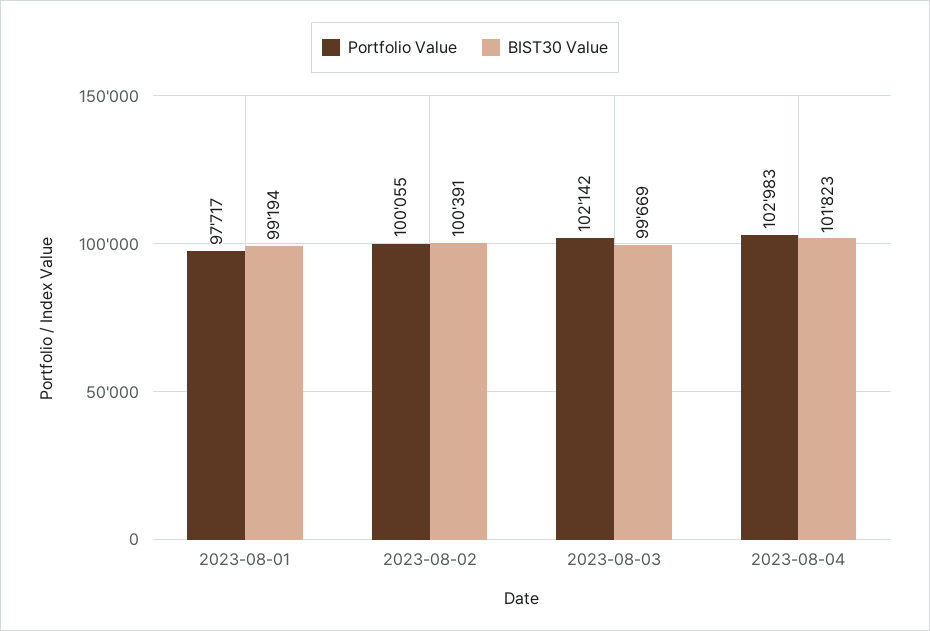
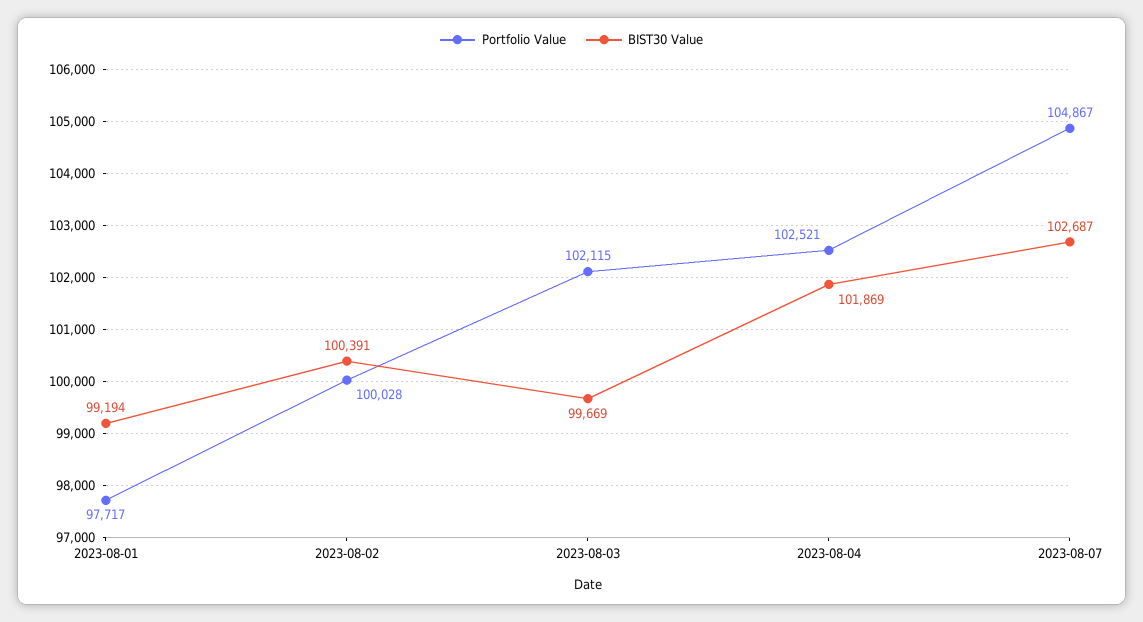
Portfolio Value, 2023-08-02: 100055 -> 100028
Portfolio Value, 2023-08-03: 102142 -> 102115
Portfolio Value, 2023-08-04: 102983 -> 102521
BIST30 Value, 2023-08-04: 101823 -> 101869
Portfolio Value, 2023-08-07: none -> 104867
BIST30 Value, 2023-08-07: none -> 102687

